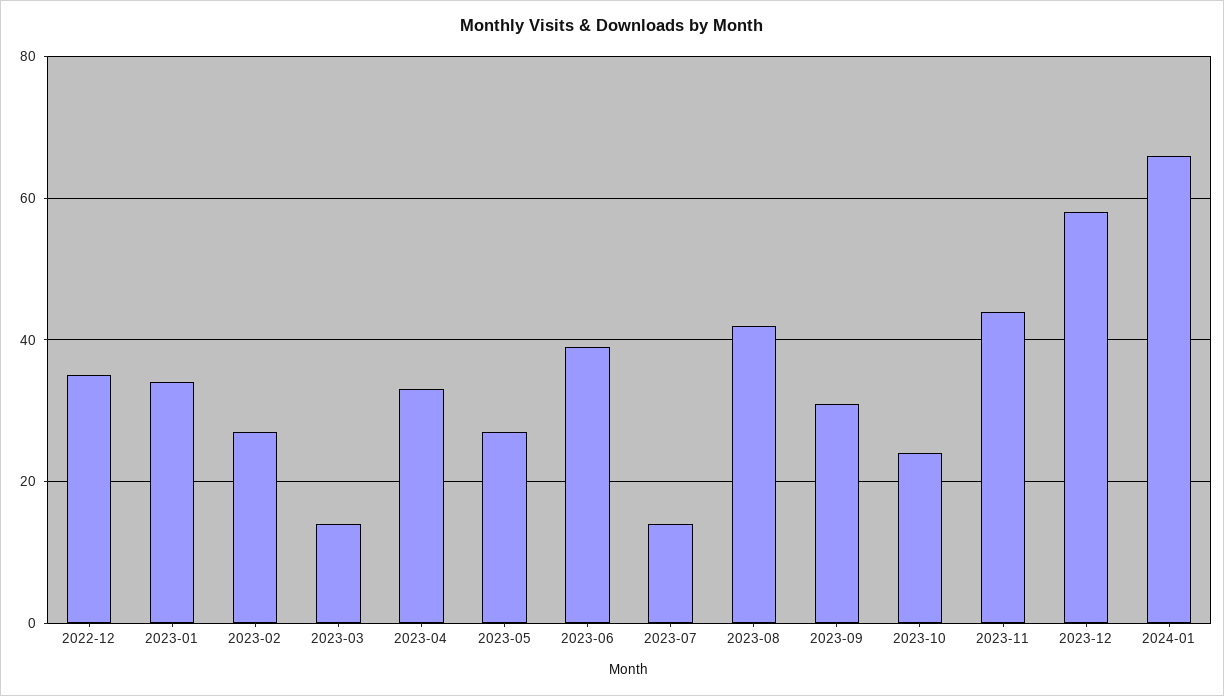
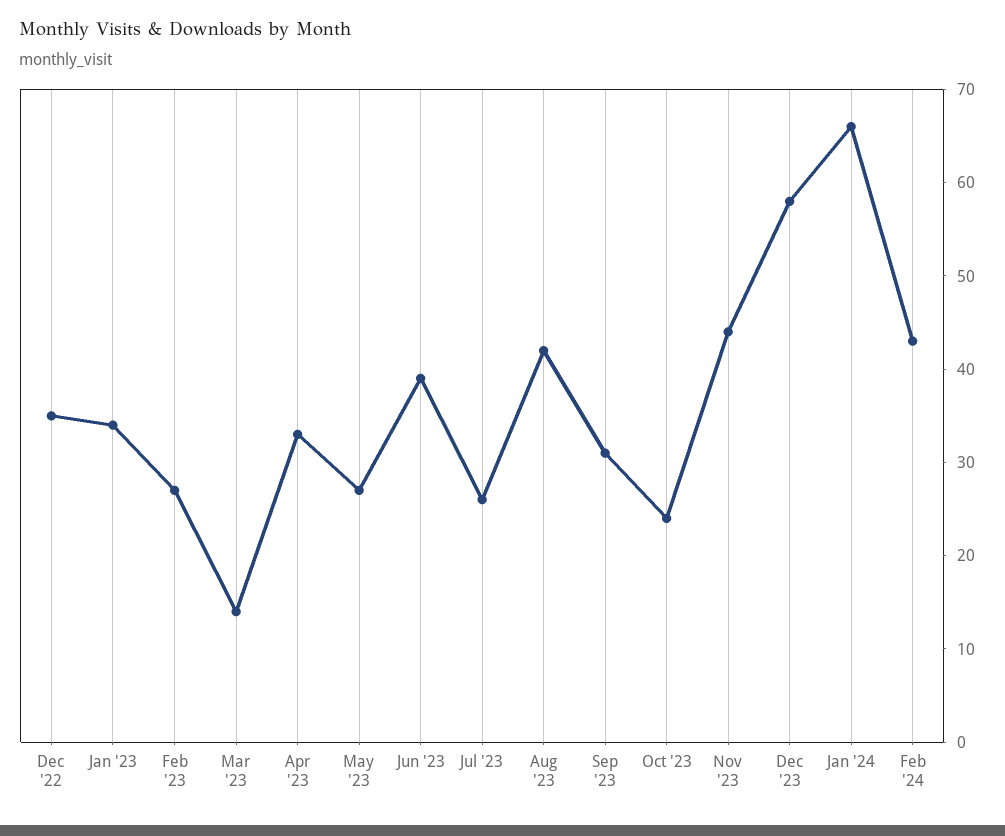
2023-07: 15 -> 26
Feb '24: none -> 43

